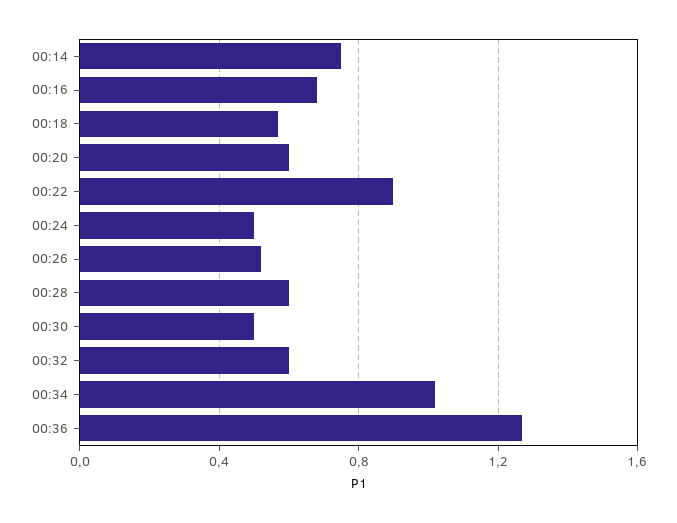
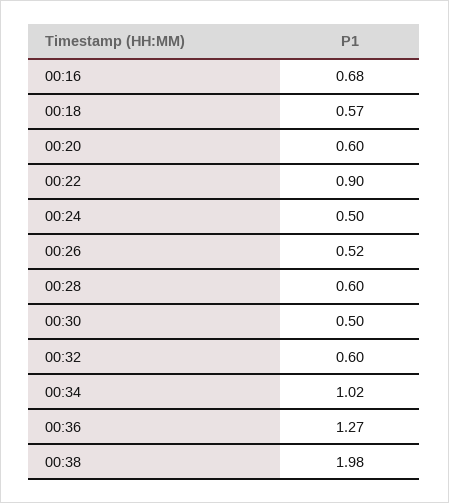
00:14: 0.75 -> none
00:38: none -> 1.98

